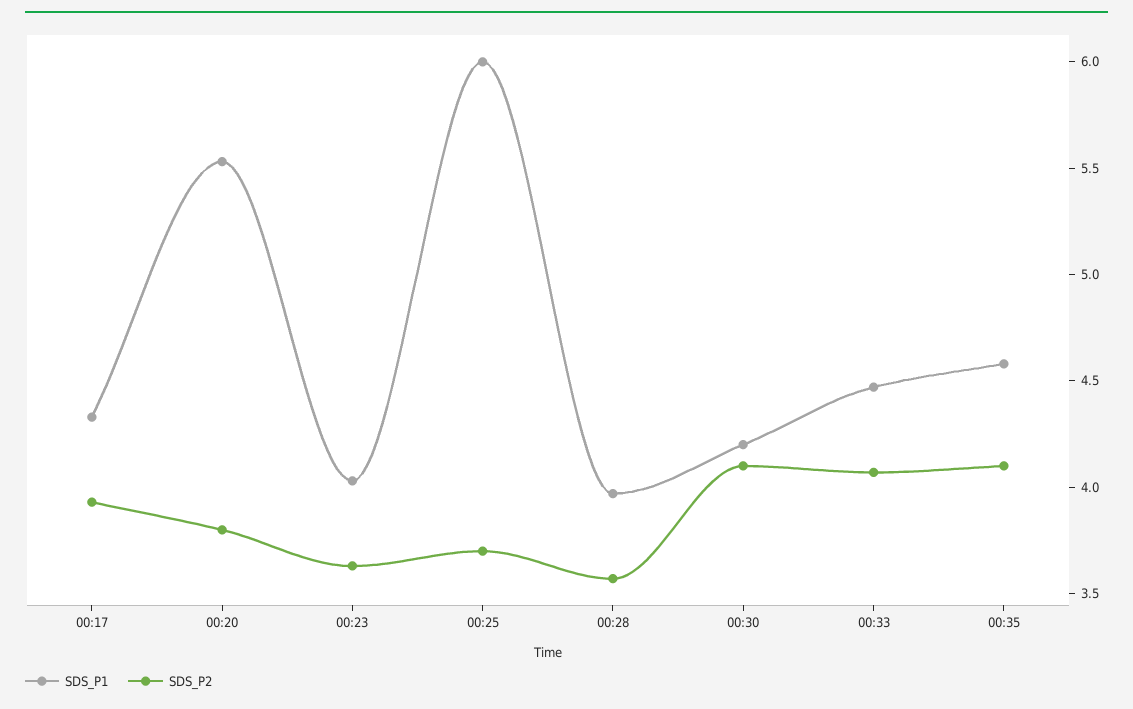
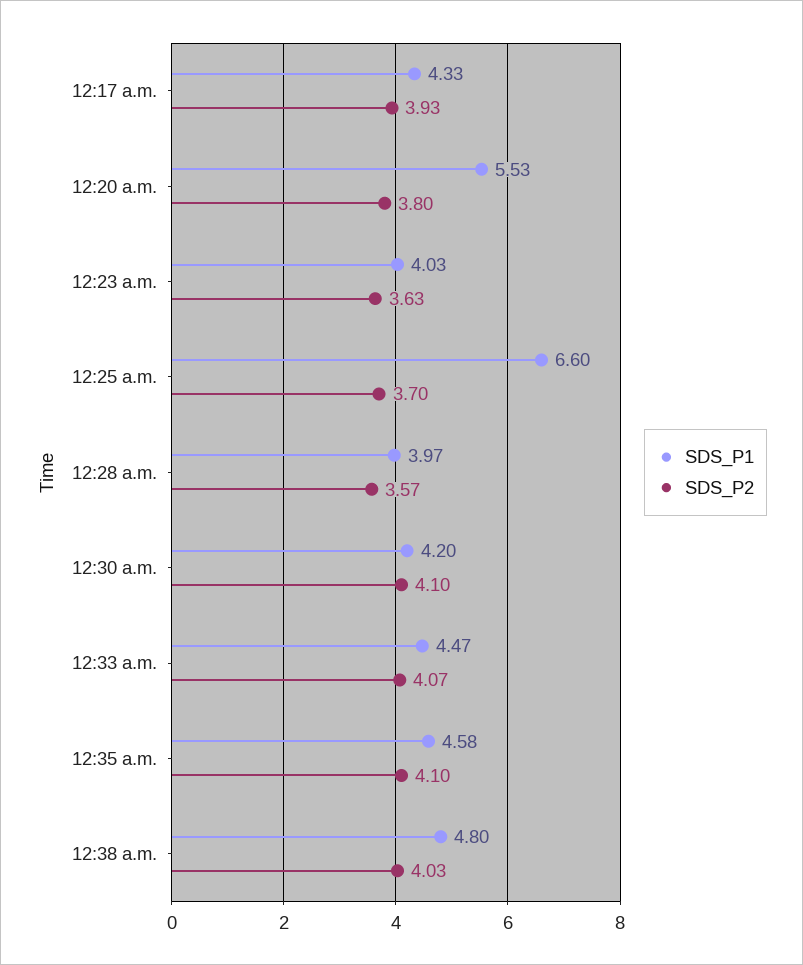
SDS_P1, 00:25: 6 -> 6.6
SDS_P1, 12:38 a.m.: none -> 4.8
SDS_P2, 12:38 a.m.: none -> 4.03

